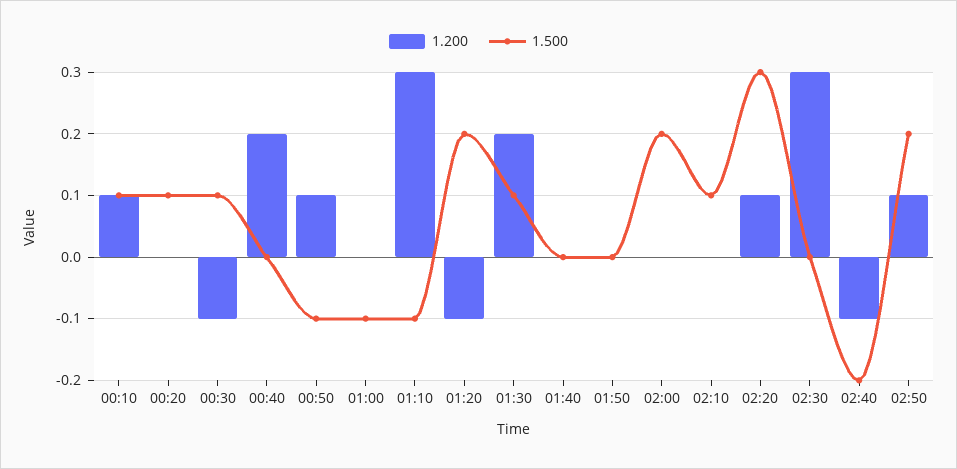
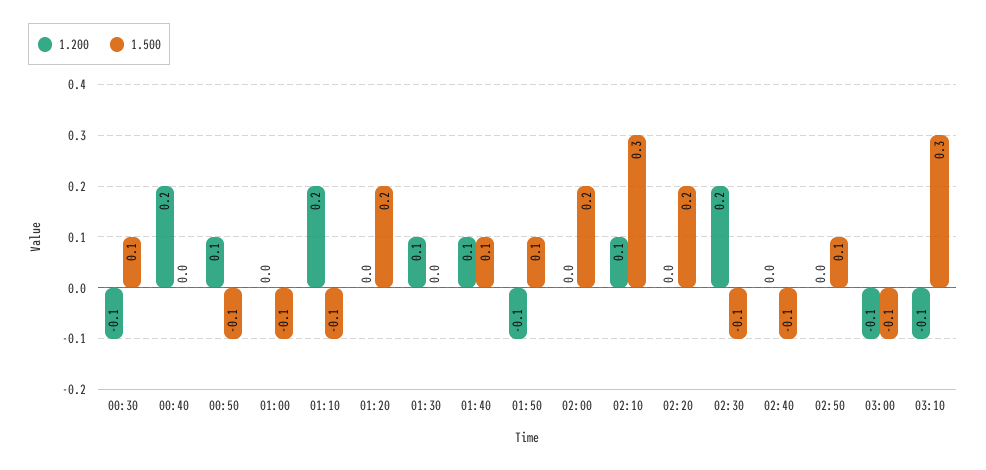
1.200, 00:10: 0.1 -> none
1.500, 00:10: 0.1 -> none
1.200, 00:20: 0 -> none
1.500, 00:20: 0.1 -> none
1.200, 01:10: 0.3 -> 0.2
1.200, 01:20: -0.1 -> 0
1.200, 01:30: 0.2 -> 0.1
1.500, 01:30: 0.1 -> 0
1.200, 01:40: 0 -> 0.1
1.500, 01:40: 0 -> 0.1
1.200, 01:50: 0 -> -0.1
1.500, 01:50: 0 -> 0.1
1.200, 02:10: 0 -> 0.1
1.500, 02:10: 0.1 -> 0.3
1.200, 02:20: 0.1 -> 0
1.500, 02:20: 0.3 -> 0.2
1.200, 02:30: 0.3 -> 0.2
1.500, 02:30: 0 -> -0.1
1.200, 02:40: -0.1 -> 0
1.500, 02:40: -0.2 -> -0.1
1.200, 02:50: 0.1 -> 0
1.500, 02:50: 0.2 -> 0.1
1.200, 03:00: none -> -0.1
1.500, 03:00: none -> -0.1
1.200, 03:10: none -> -0.1
1.500, 03:10: none -> 0.3

